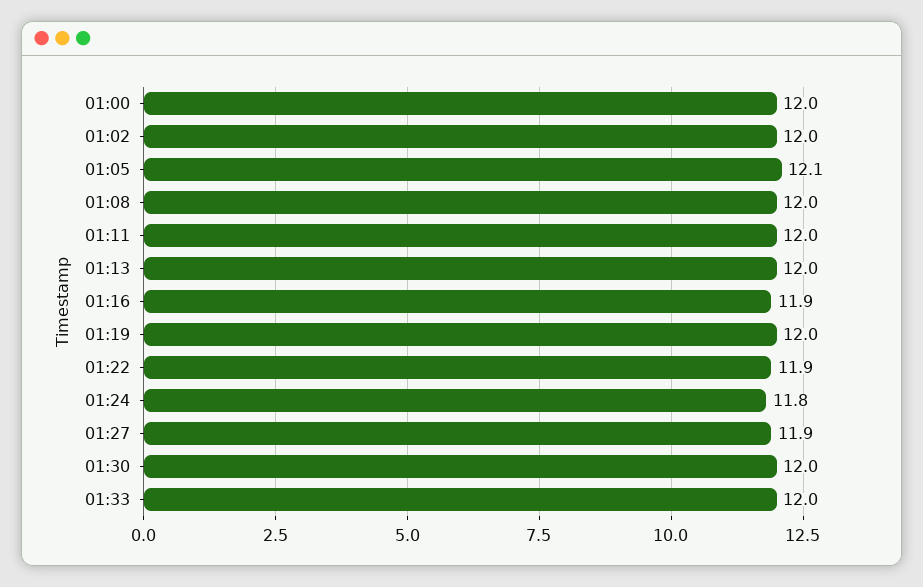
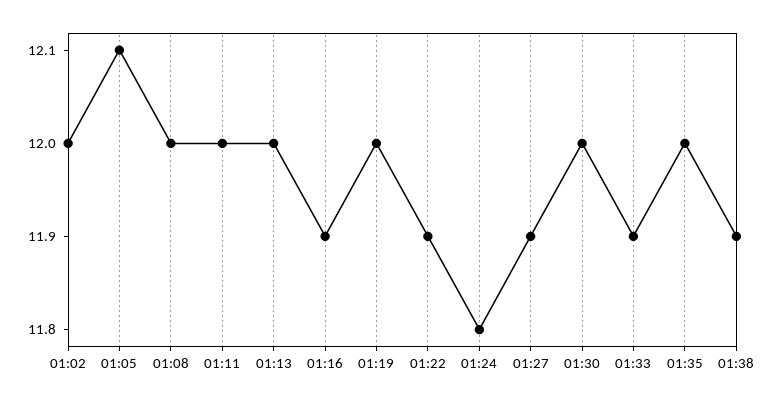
01:00: 12 -> none
01:33: 12 -> 11.9
01:35: none -> 12
01:38: none -> 11.9

